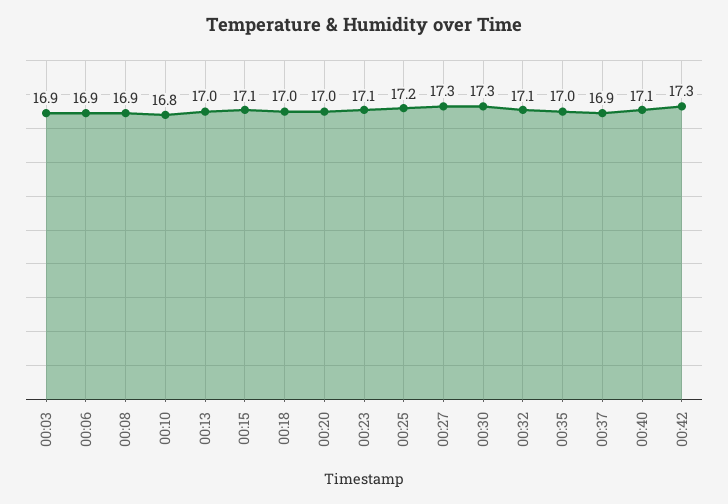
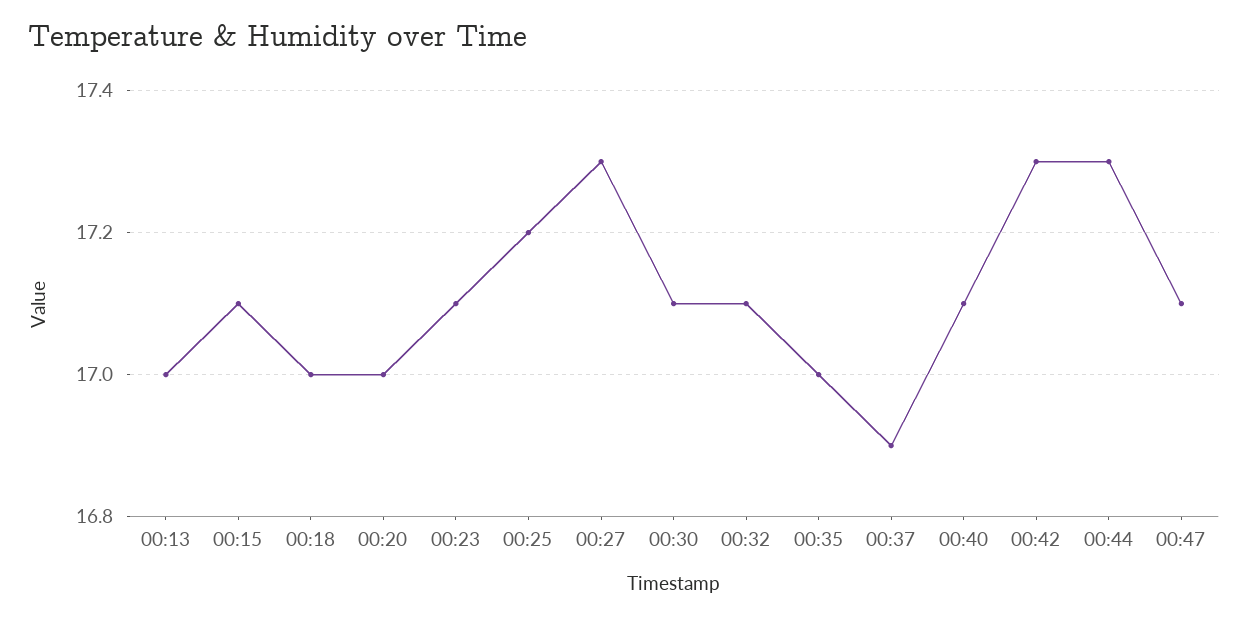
00:03: 16.9 -> none
00:06: 16.9 -> none
00:08: 16.9 -> none
00:10: 16.8 -> none
00:30: 17.3 -> 17.1
00:44: none -> 17.3
00:47: none -> 17.1

